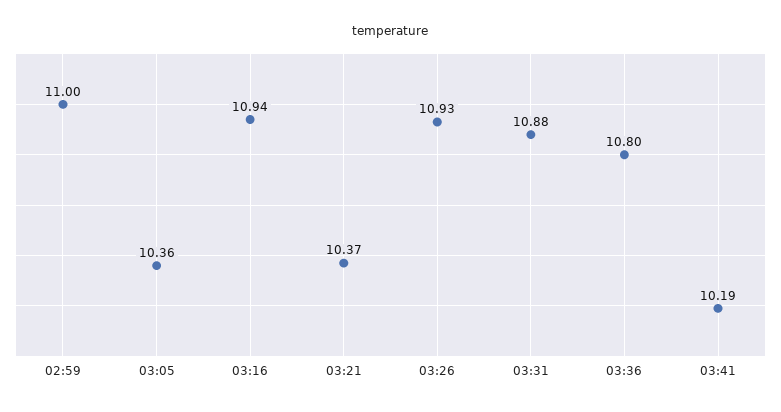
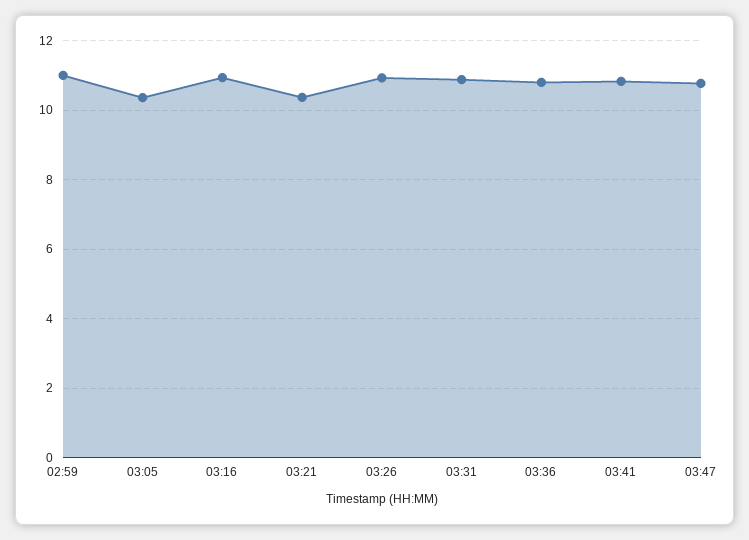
03:41: 10.19 -> 10.8
03:47: none -> 10.8

